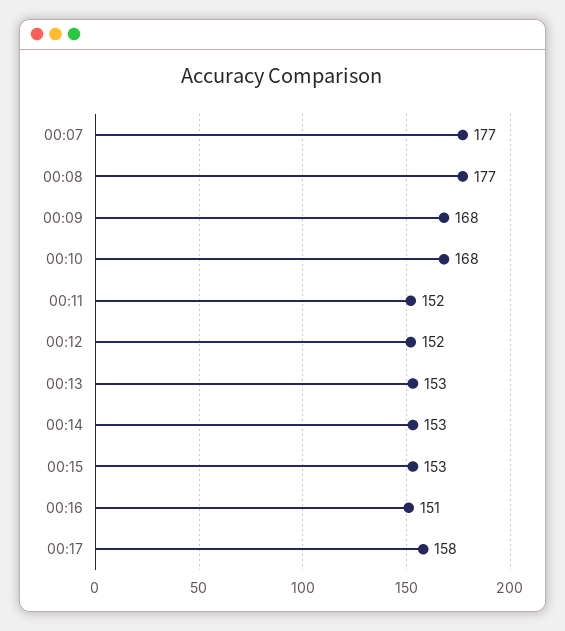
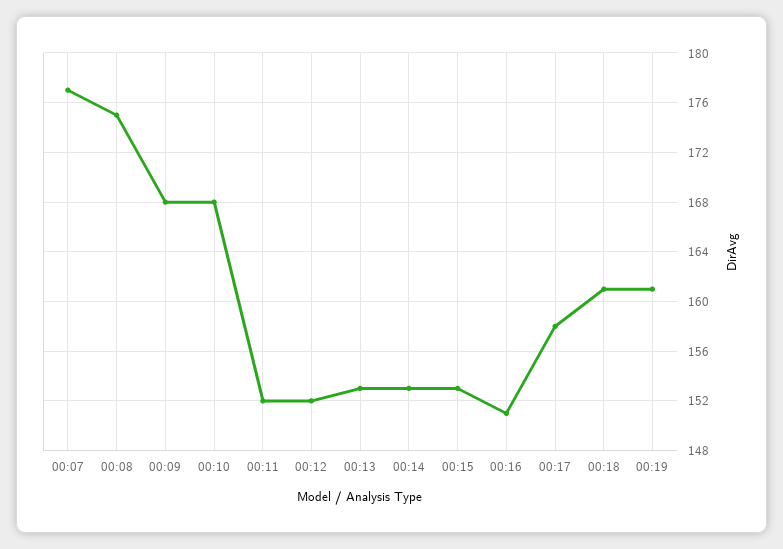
00:08: 177 -> 175
00:18: none -> 161
00:19: none -> 161

